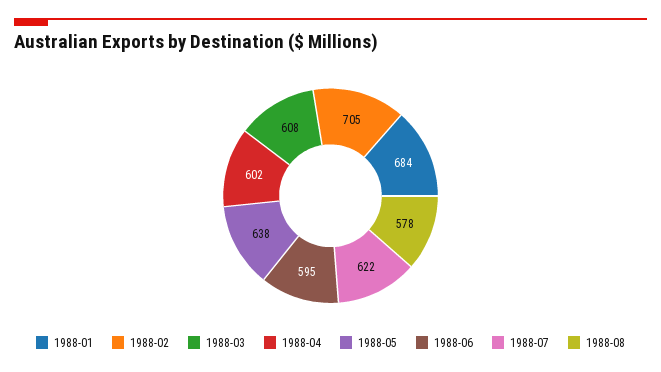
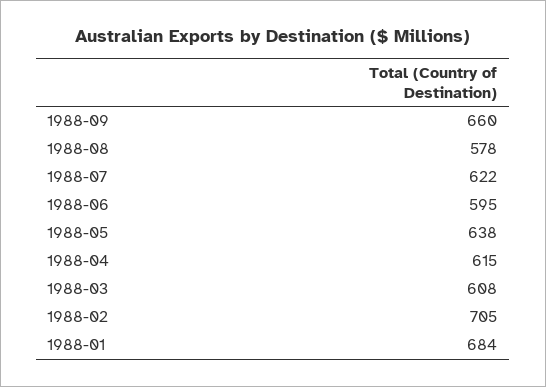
1988-04: 602 -> 615
1988-09: none -> 660

